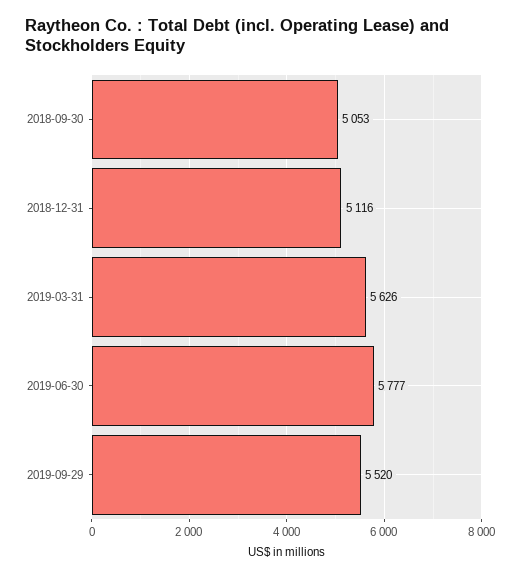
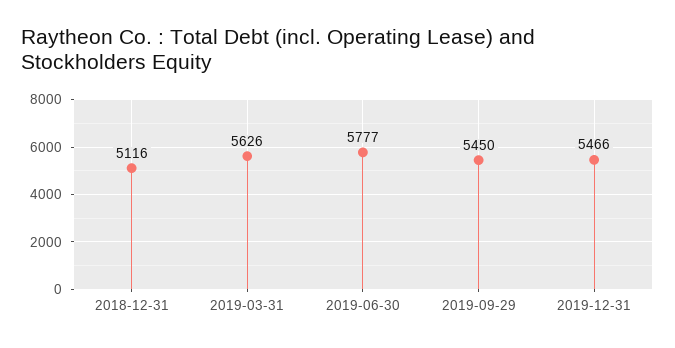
2018-09-30: 5053 -> none
2019-09-29: 5520 -> 5450
2019-12-31: none -> 5466

